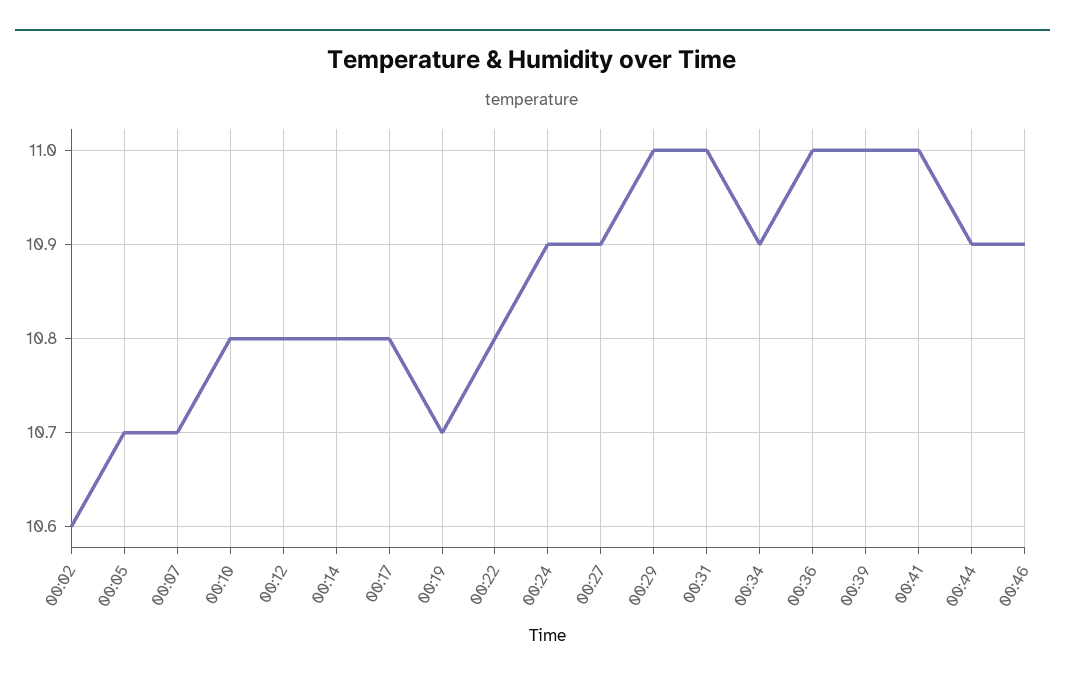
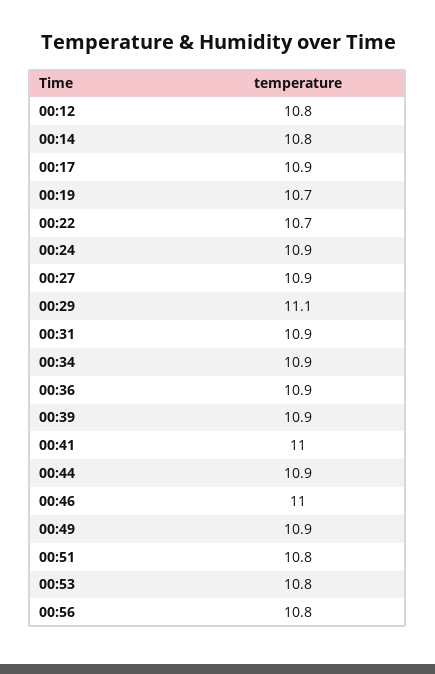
00:02: 10.6 -> none
00:05: 10.7 -> none
00:07: 10.7 -> none
00:10: 10.8 -> none
00:17: 10.8 -> 10.9
00:22: 10.8 -> 10.7
00:29: 11 -> 11.1
00:31: 11 -> 10.9
00:36: 11 -> 10.9
00:39: 11 -> 10.9
00:46: 10.9 -> 11
00:49: none -> 10.9
00:51: none -> 10.8
00:53: none -> 10.8
00:56: none -> 10.8

